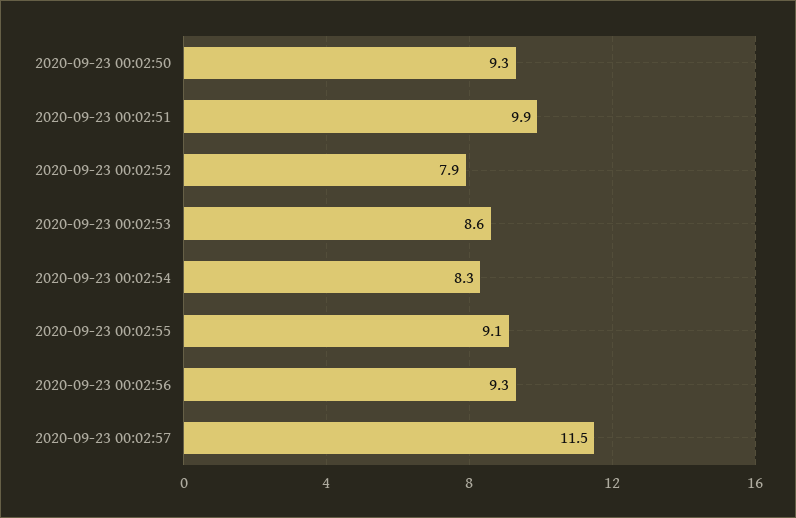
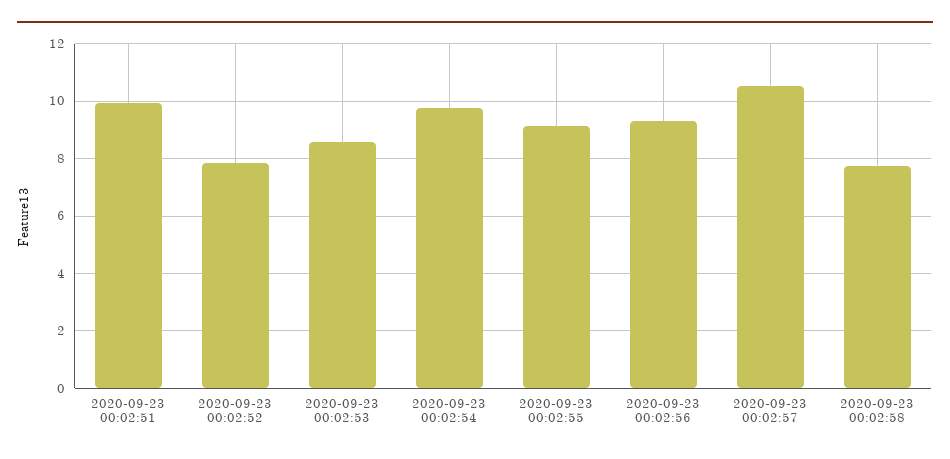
2020-09-23 00:02:50: 9.3 -> none
2020-09-23 00:02:54: 8.3 -> 9.75
2020-09-23 00:02:57: 11.5 -> 10.5
2020-09-23 00:02:58: none -> 7.75

